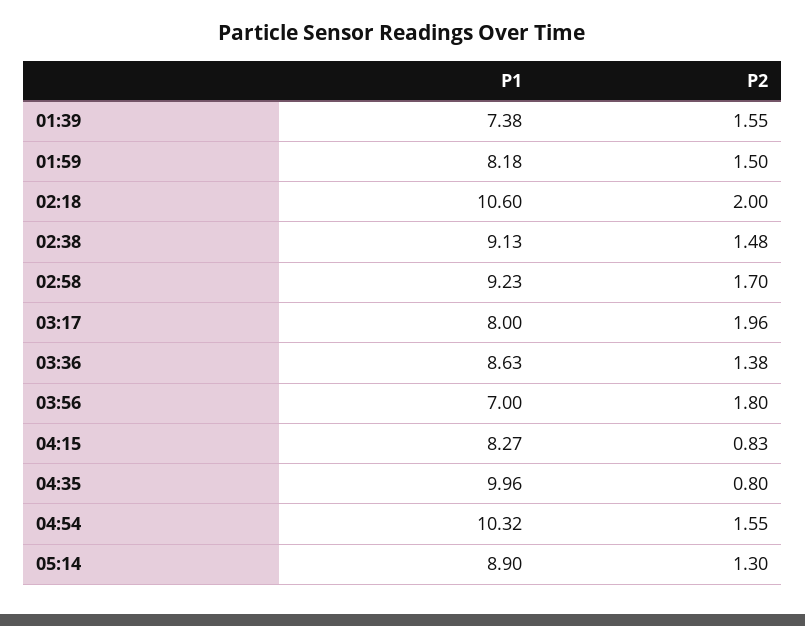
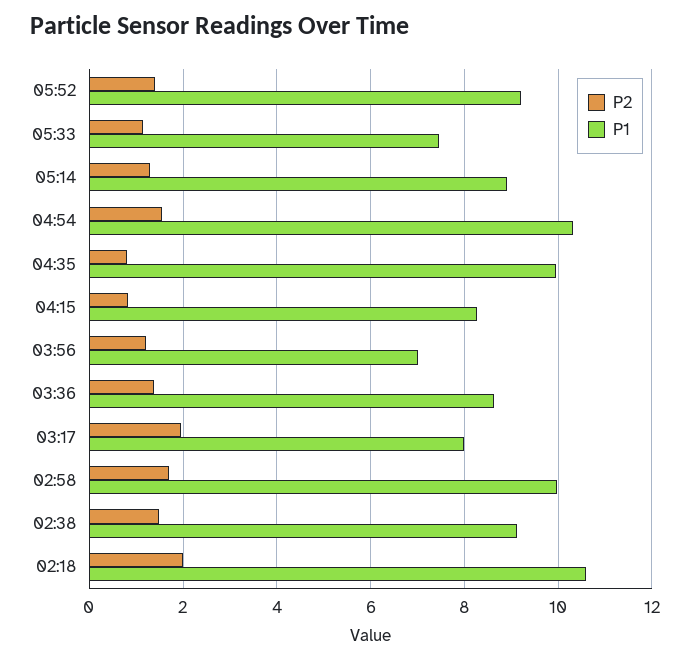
P1, 01:39: 7.38 -> none
P2, 01:39: 1.55 -> none
P1, 01:59: 8.18 -> none
P2, 01:59: 1.5 -> none
P1, 02:58: 9.23 -> 10
P2, 03:56: 1.8 -> 1.2
P2, 05:52: none -> 1.4
P1, 05:52: none -> 9.2
P2, 05:33: none -> 1.2
P1, 05:33: none -> 7.4

